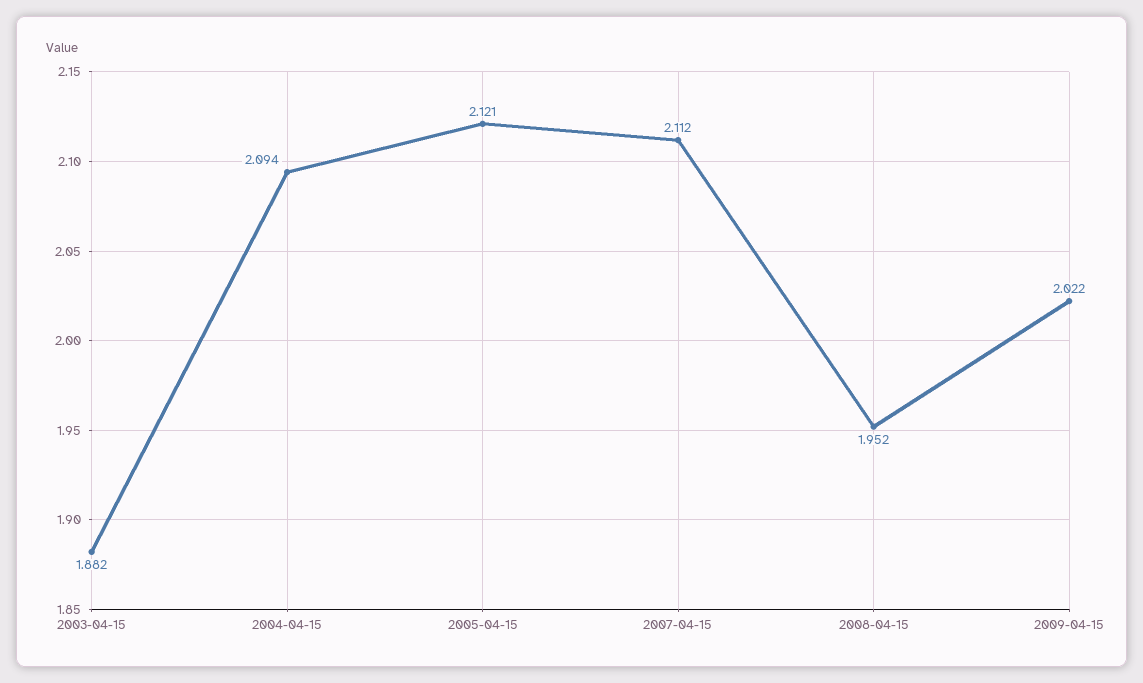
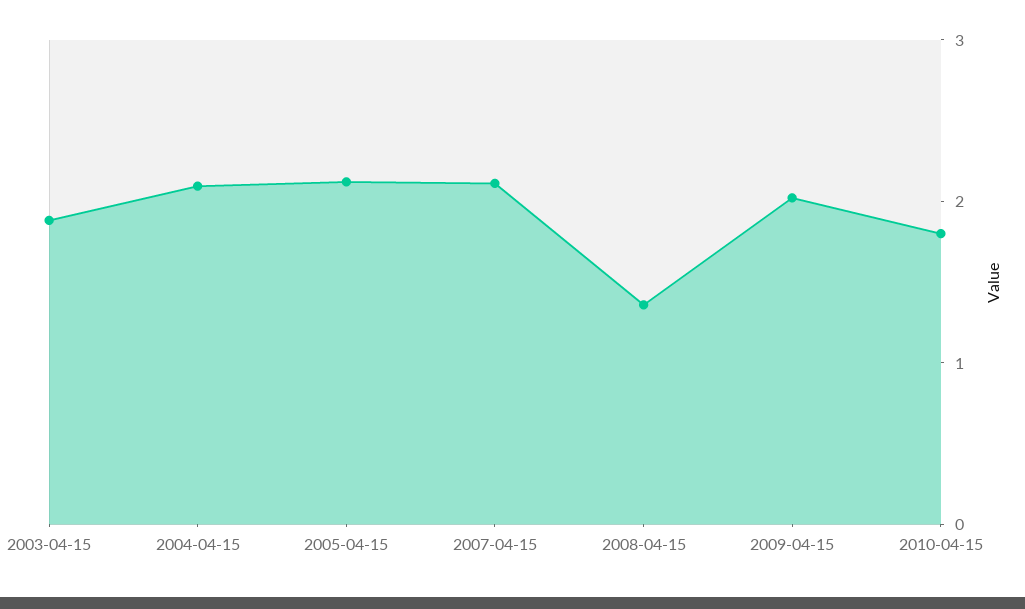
2008-04-15: 1.952 -> 1.4
2010-04-15: none -> 1.8

